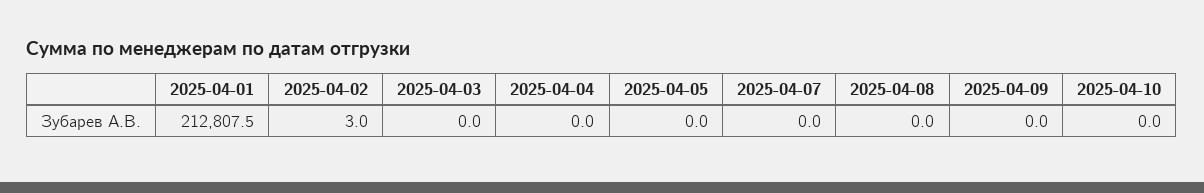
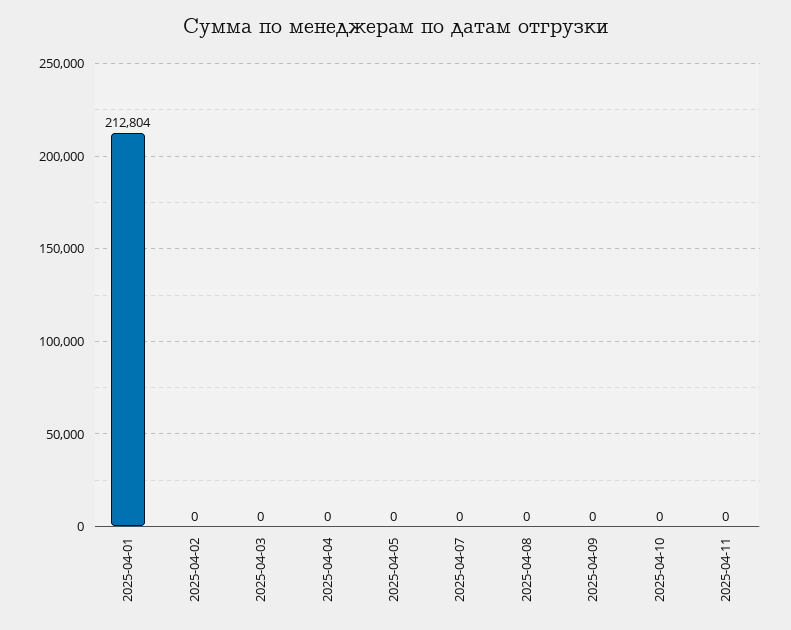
2025-04-01: 212807.5 -> 212804
2025-04-02: 3 -> 0
2025-04-11: none -> 0

